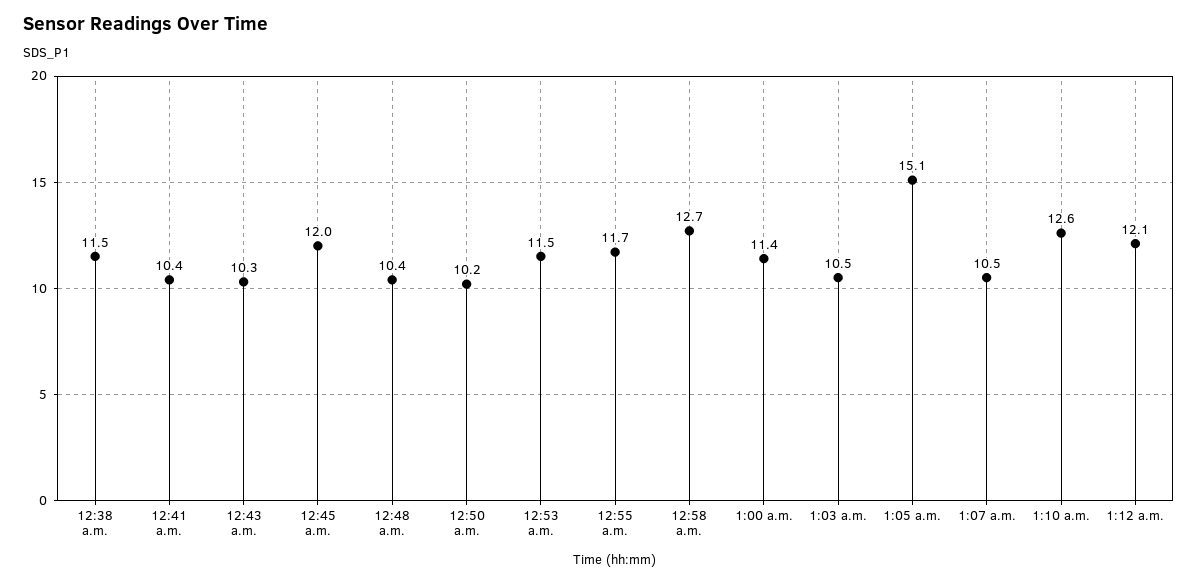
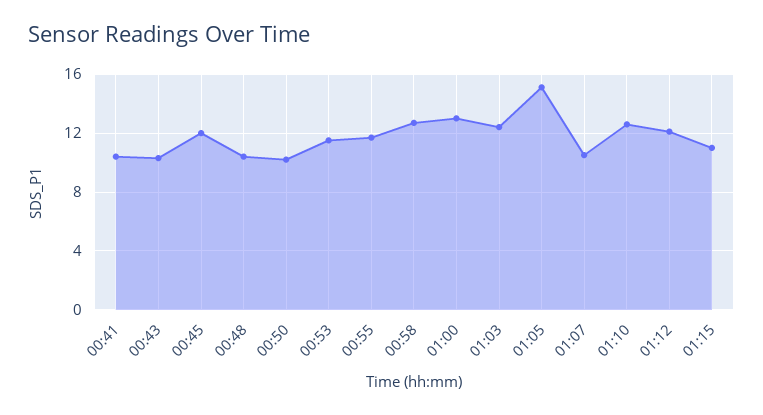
12:38 a.m.: 11.5 -> none
1:00 a.m.: 11.4 -> 13
1:03 a.m.: 10.5 -> 12.5
01:15: none -> 11

